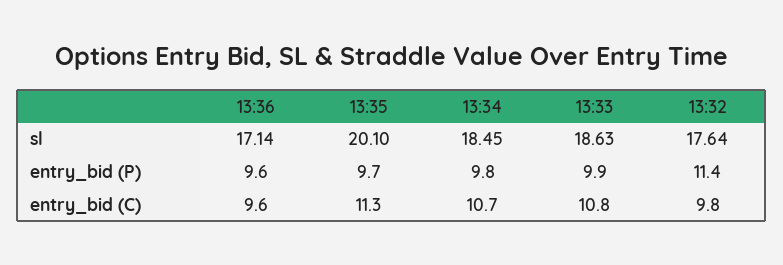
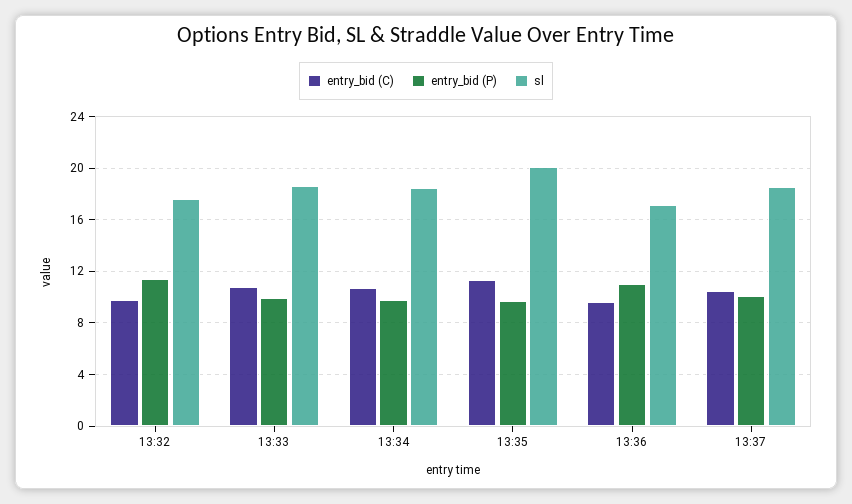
entry_bid (P), 13:36: 9.6 -> 11
entry_bid (C), 13:37: none -> 10.5
entry_bid (P), 13:37: none -> 10
sl, 13:37: none -> 18.5

